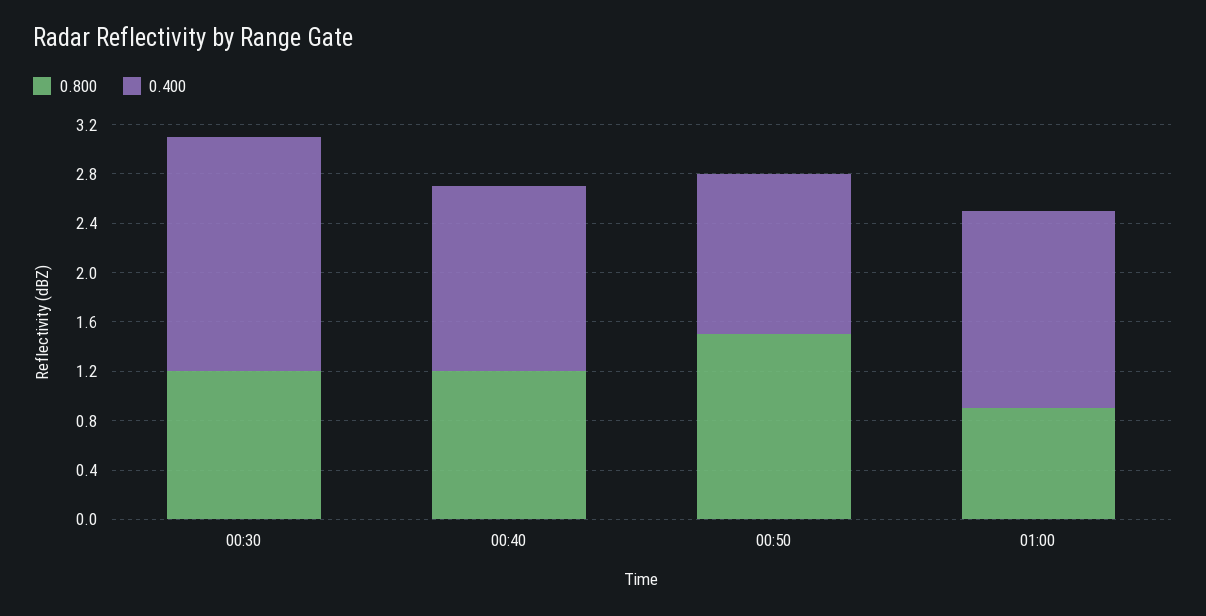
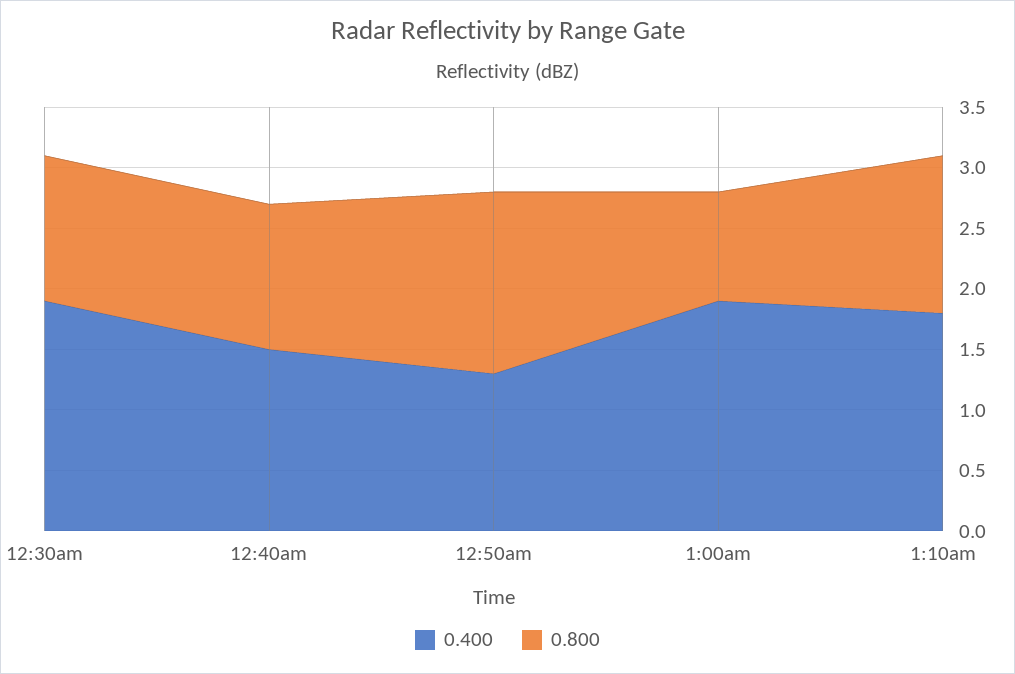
0.400, 01:00: 1.6 -> 1.9
0.400, 1:10am: none -> 1.8
0.800, 1:10am: none -> 1.3

